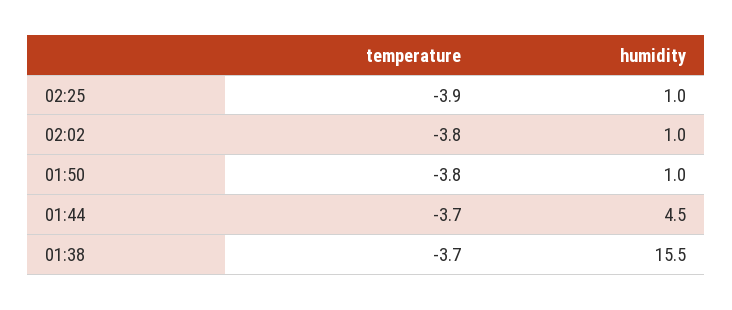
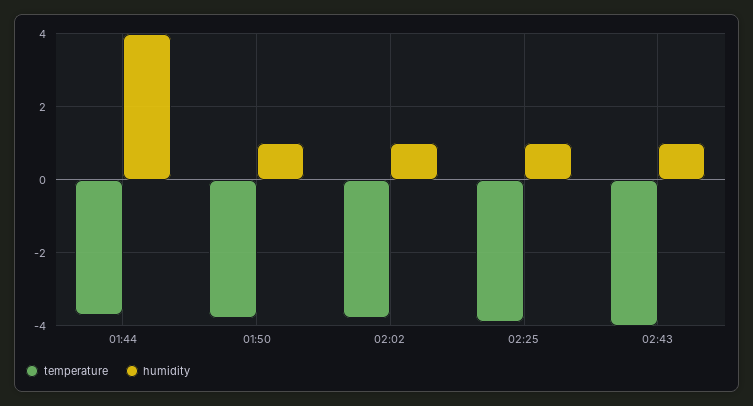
humidity, 01:44: 4.5 -> 4
temperature, 01:38: -3.7 -> none
humidity, 01:38: 15.5 -> none
temperature, 02:43: none -> -4
humidity, 02:43: none -> 1

